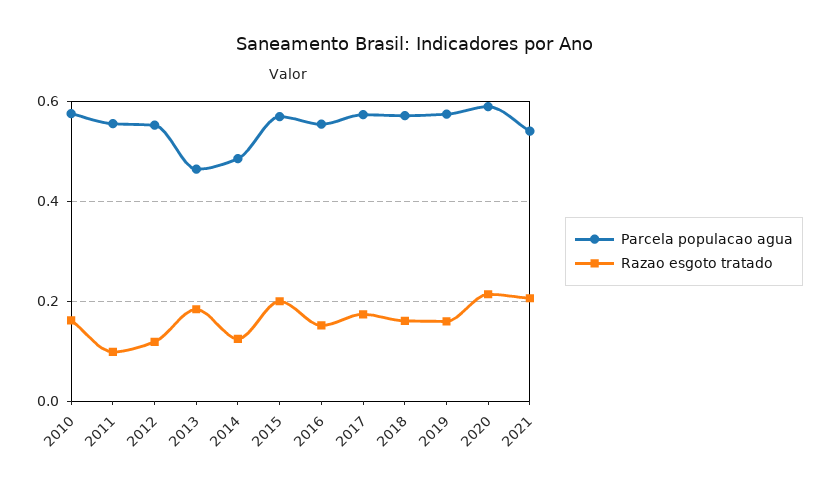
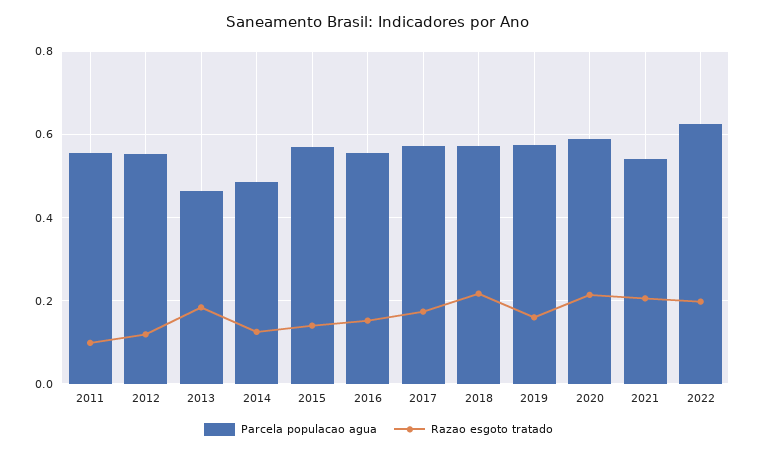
Parcela populacao agua, 2010: 0.58 -> none
Razao esgoto tratado, 2010: 0.16 -> none
Razao esgoto tratado, 2015: 0.2 -> 0.14
Razao esgoto tratado, 2018: 0.16 -> 0.22
Parcela populacao agua, 2022: none -> 0.62
Razao esgoto tratado, 2022: none -> 0.2

